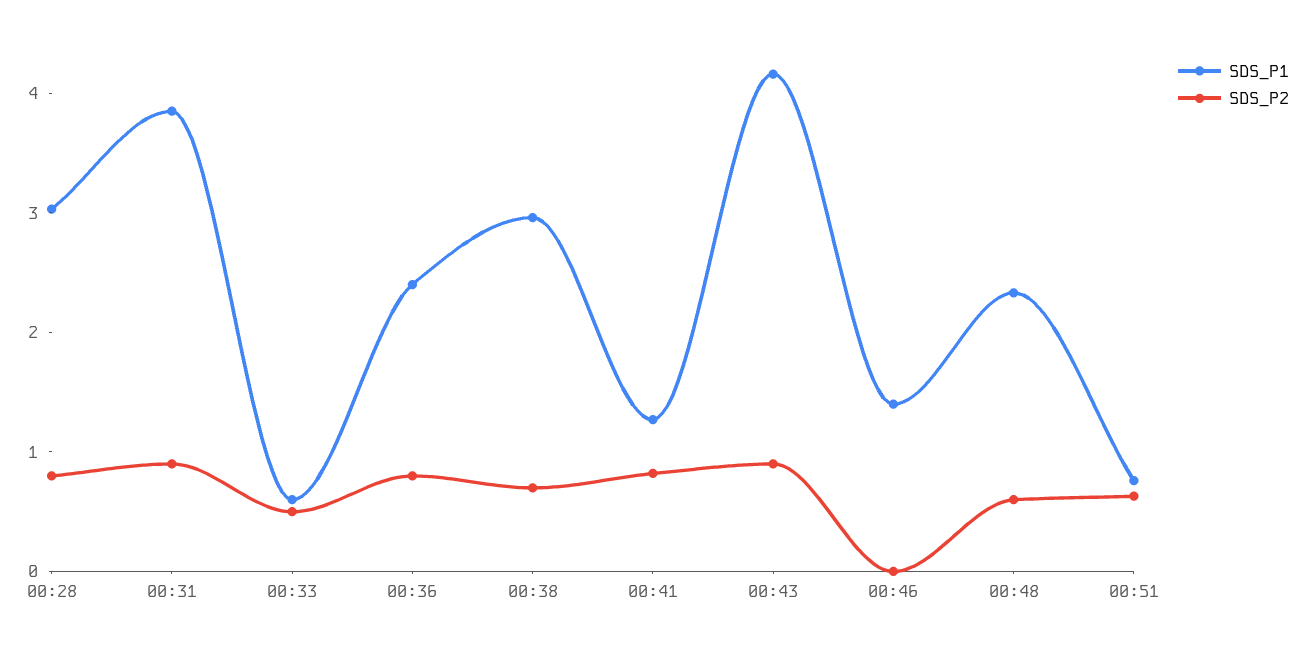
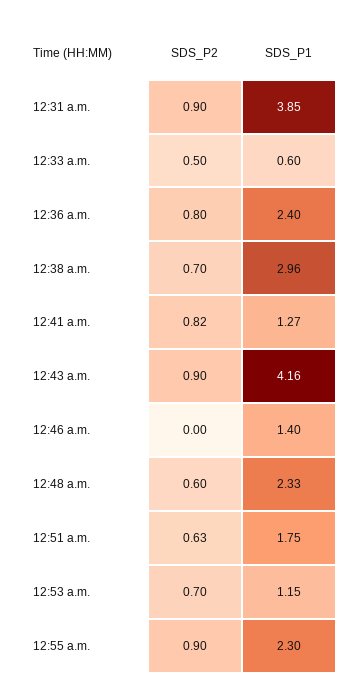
SDS_P1, 00:28: 3 -> none
SDS_P2, 00:28: 0.8 -> none
SDS_P1, 00:51: 0.8 -> 1.75
SDS_P2, 12:53 a.m.: none -> 0.7
SDS_P1, 12:53 a.m.: none -> 1.15
SDS_P2, 12:55 a.m.: none -> 0.9
SDS_P1, 12:55 a.m.: none -> 2.3

